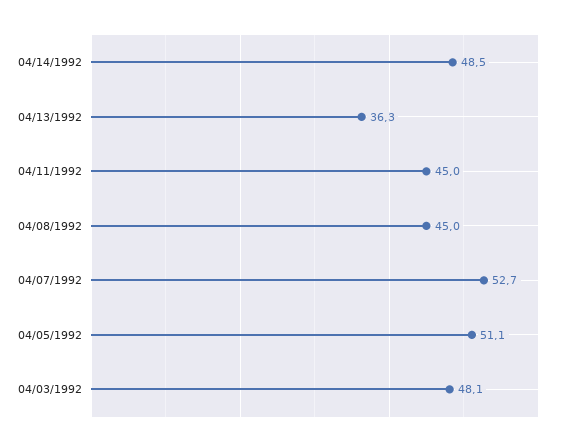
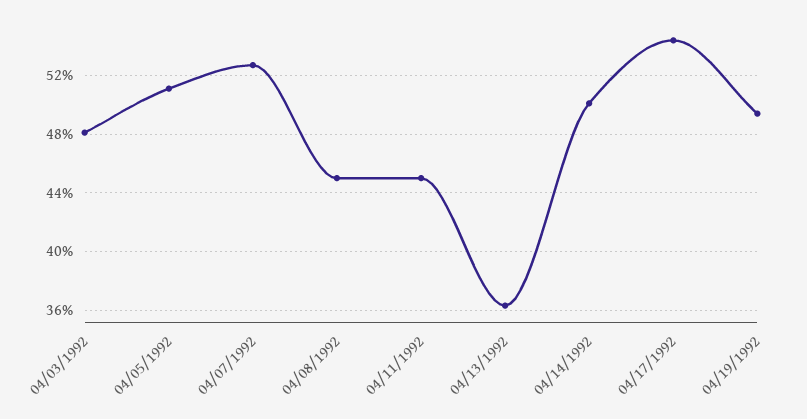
04/14/1992: 48.5 -> 50
04/17/1992: none -> 54.5
04/19/1992: none -> 49.5

